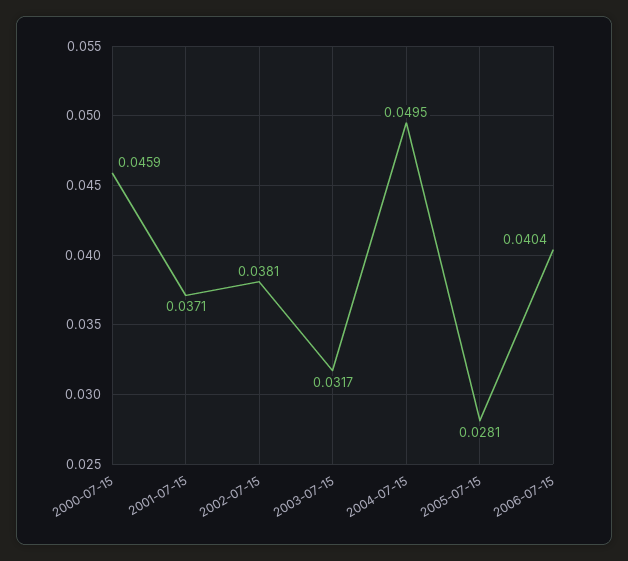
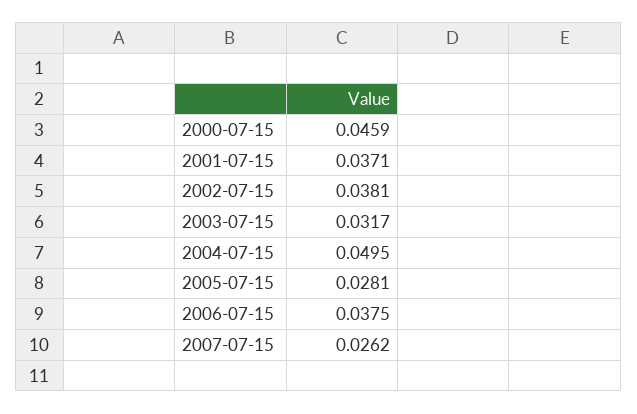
2006-07-15: 0.0404 -> 0.0375
2007-07-15: none -> 0.0262

